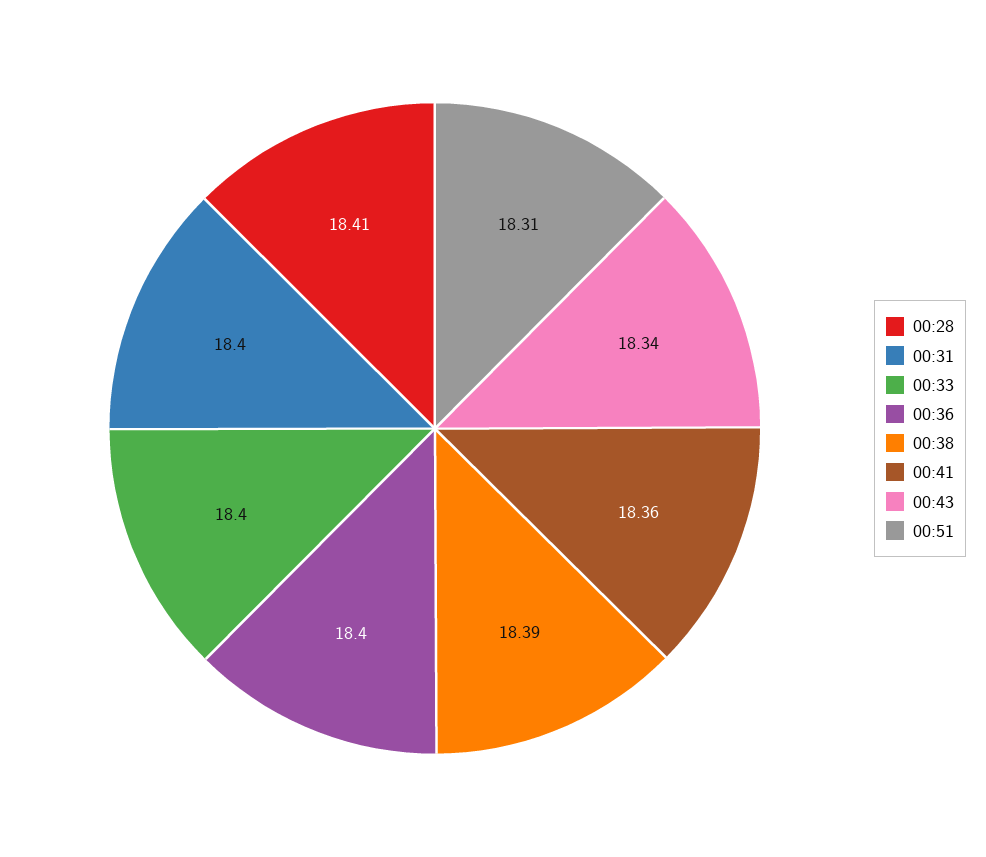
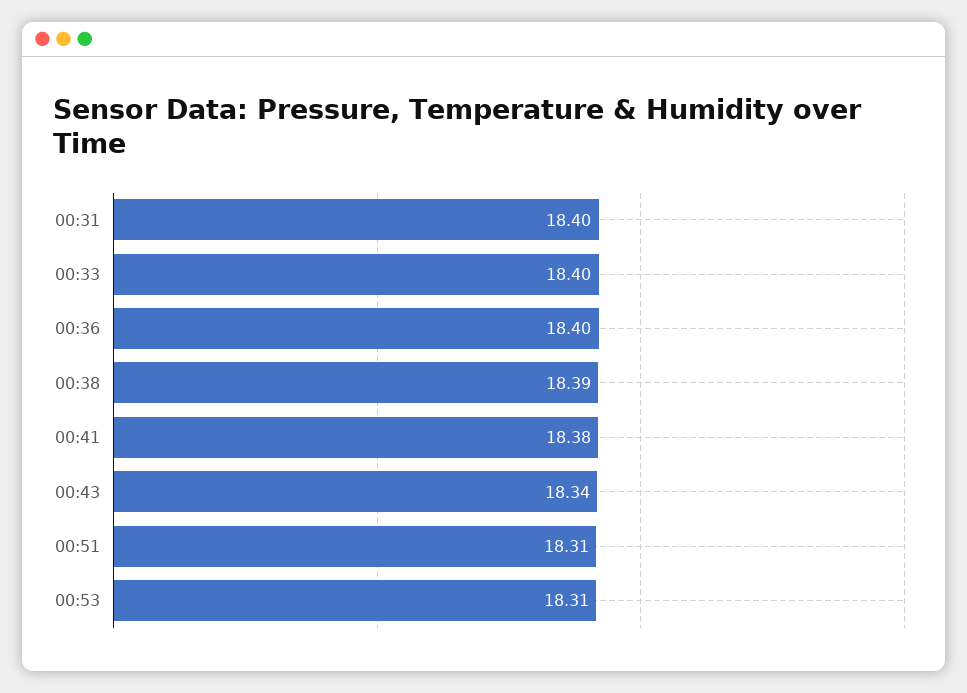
00:28: 18.41 -> none
00:41: 18.36 -> 18.38
00:53: none -> 18.31

